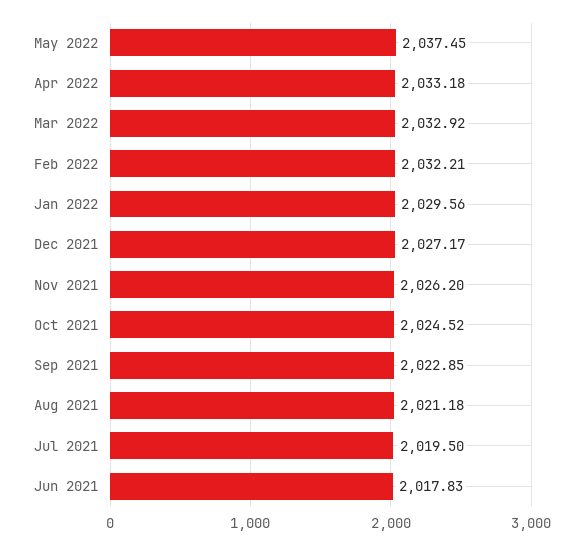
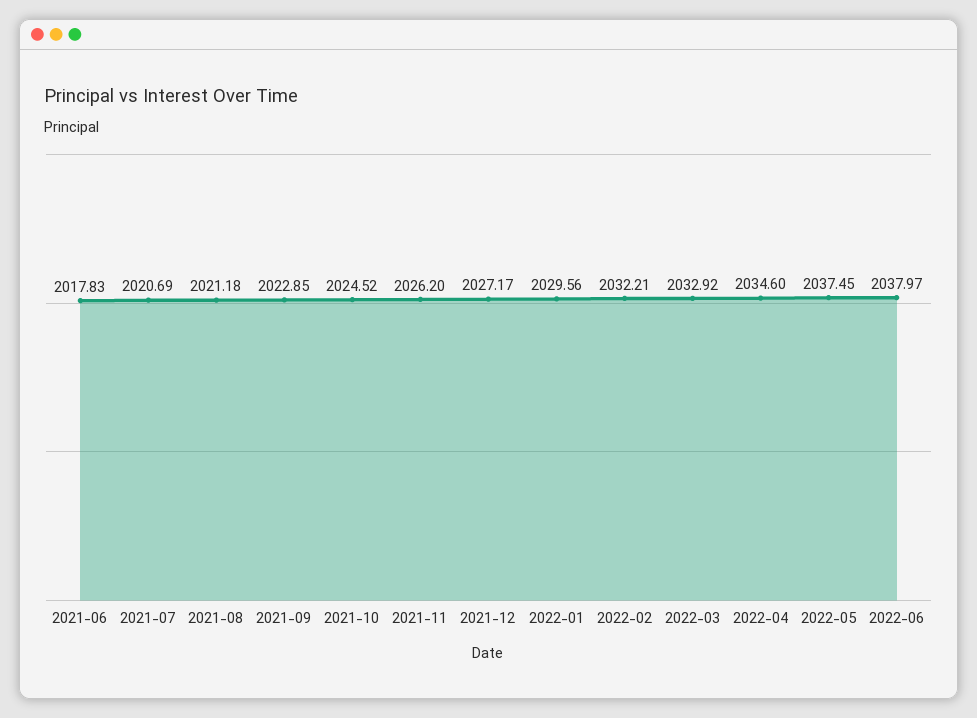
Apr 2022: 2033.18 -> 2034.6
Jul 2021: 2019.5 -> 2020.69
2022-06: none -> 2037.97

